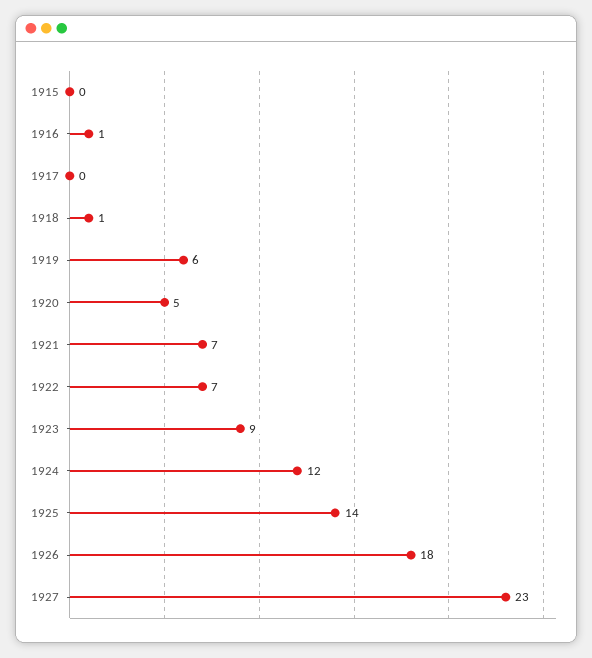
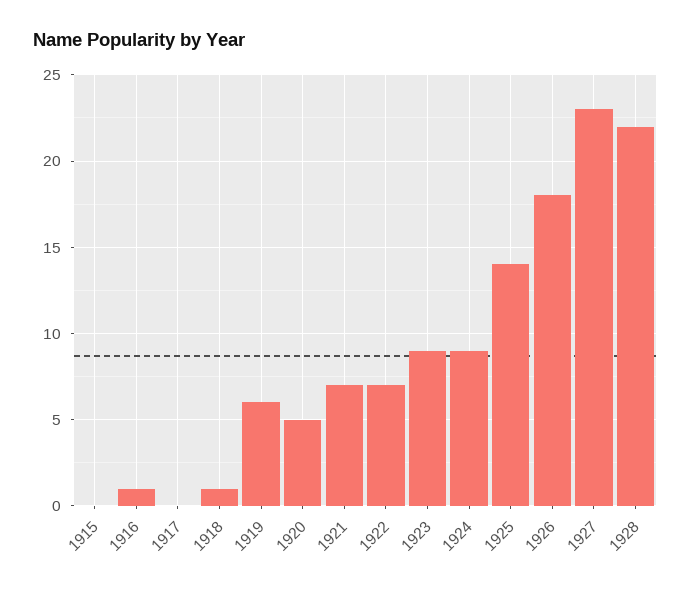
1924: 12 -> 9
1928: none -> 22

